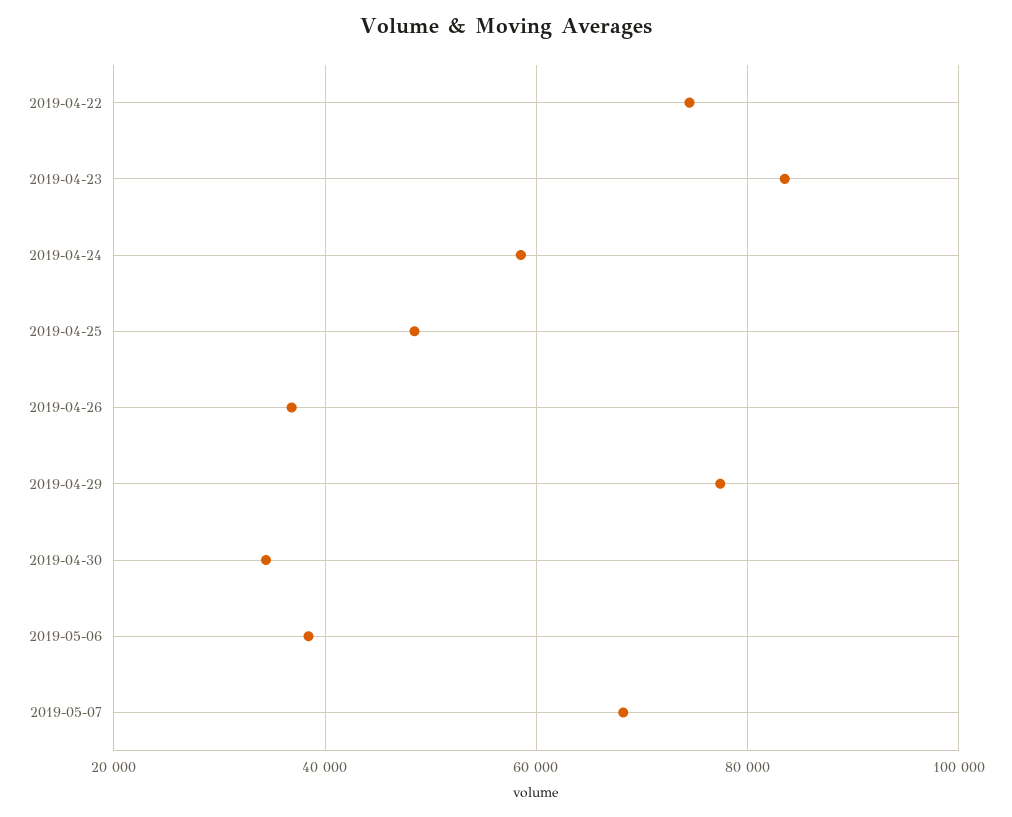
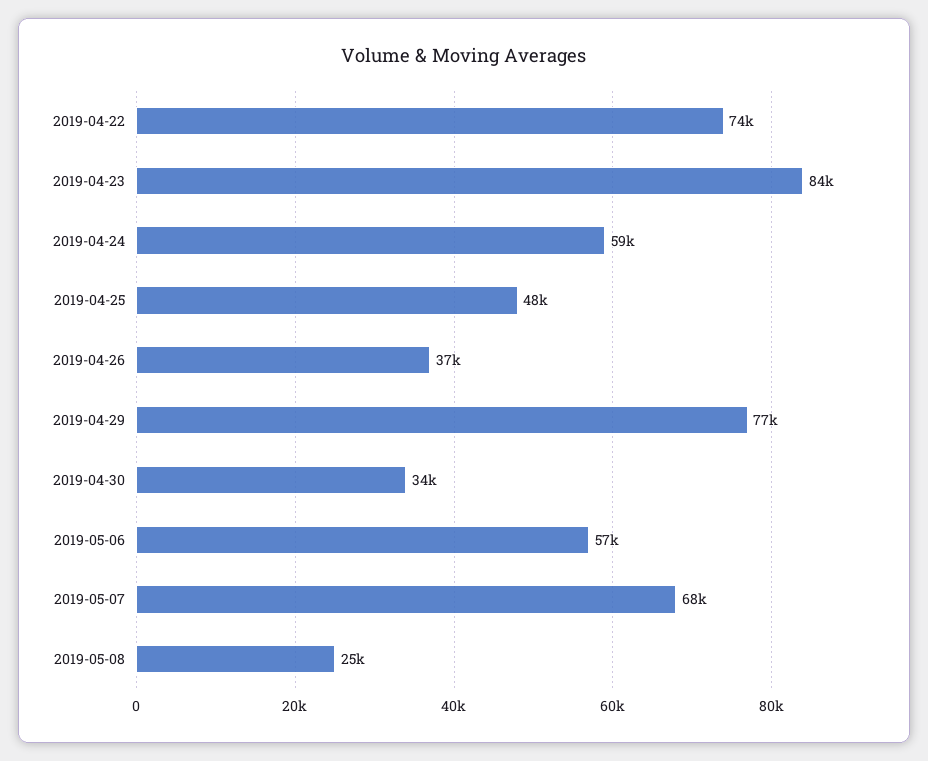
2019-05-06: 38000 -> 57000
2019-05-08: none -> 25000

